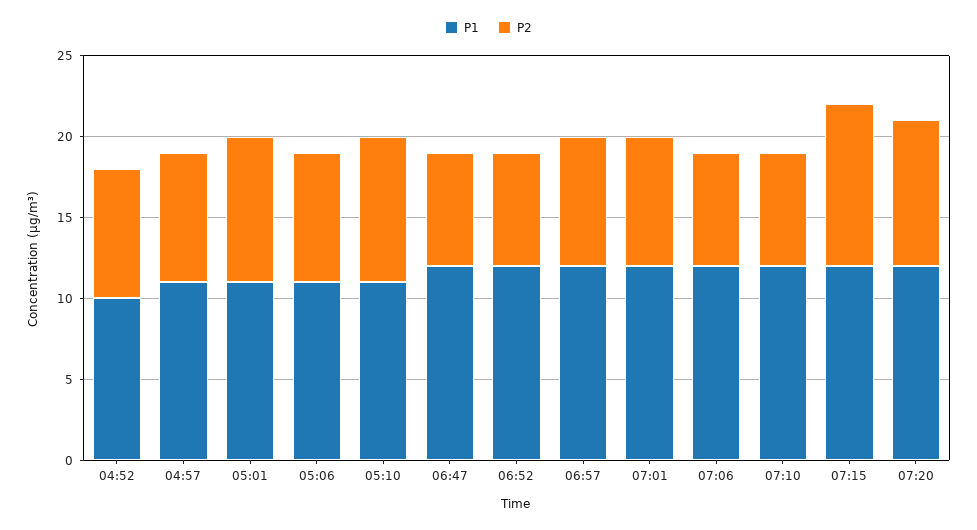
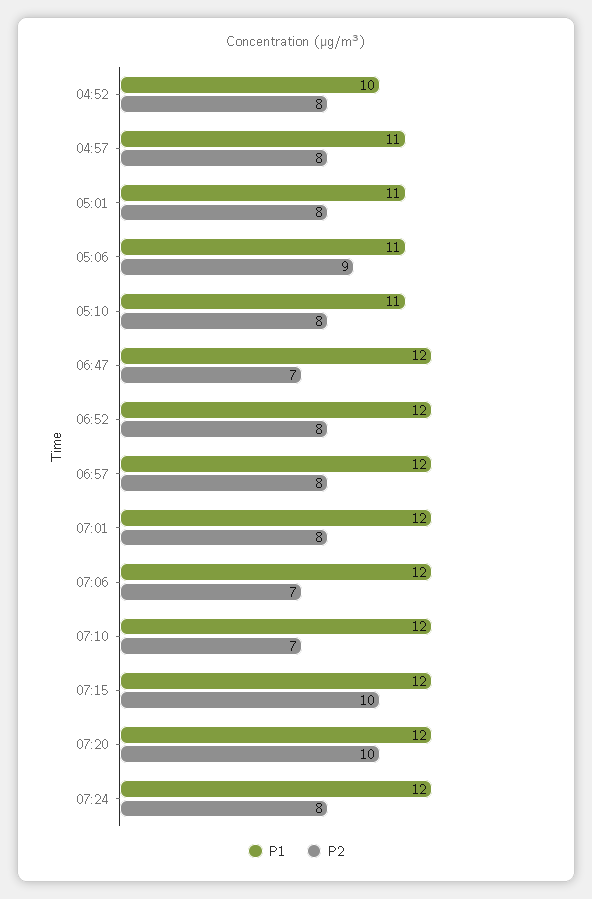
P2, 05:01: 9 -> 8
P2, 05:06: 8 -> 9
P2, 05:10: 9 -> 8
P2, 06:52: 7 -> 8
P2, 07:20: 9 -> 10
P1, 07:24: none -> 12
P2, 07:24: none -> 8

